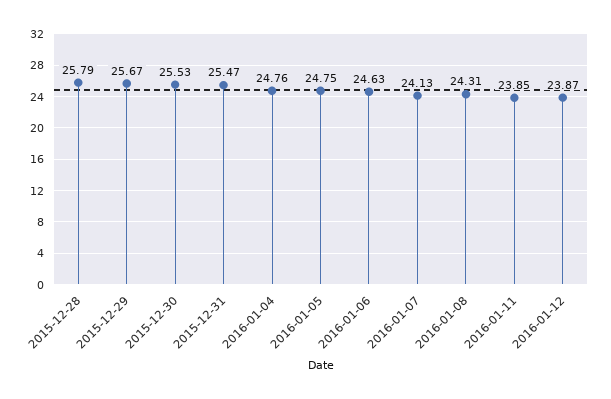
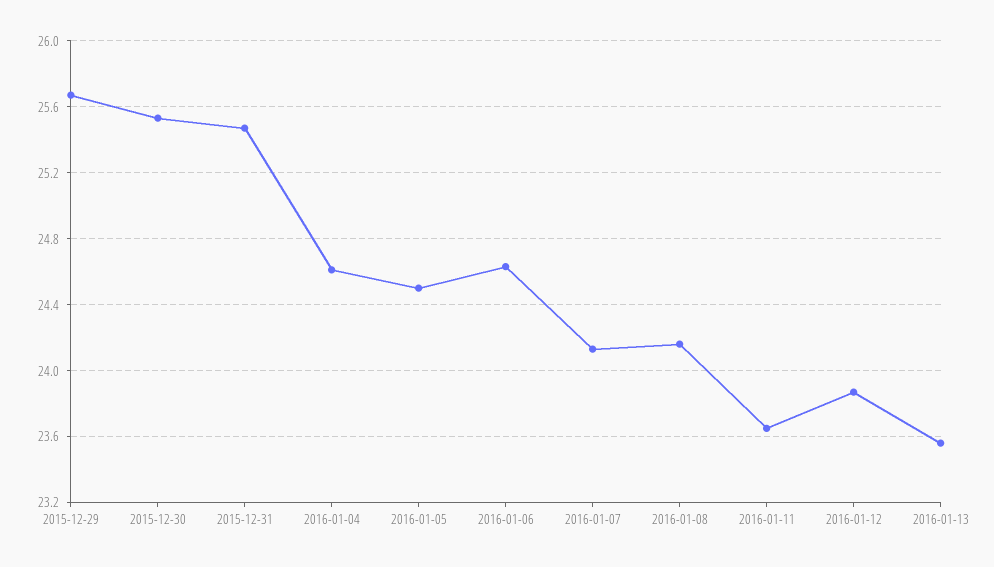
2015-12-28: 25.79 -> none
2016-01-04: 24.76 -> 24.6
2016-01-05: 24.75 -> 24.5
2016-01-08: 24.31 -> 24.15
2016-01-11: 23.85 -> 23.65
2016-01-13: none -> 23.55

